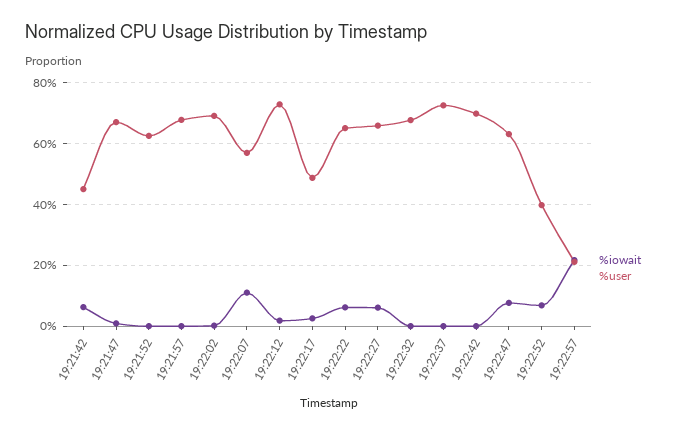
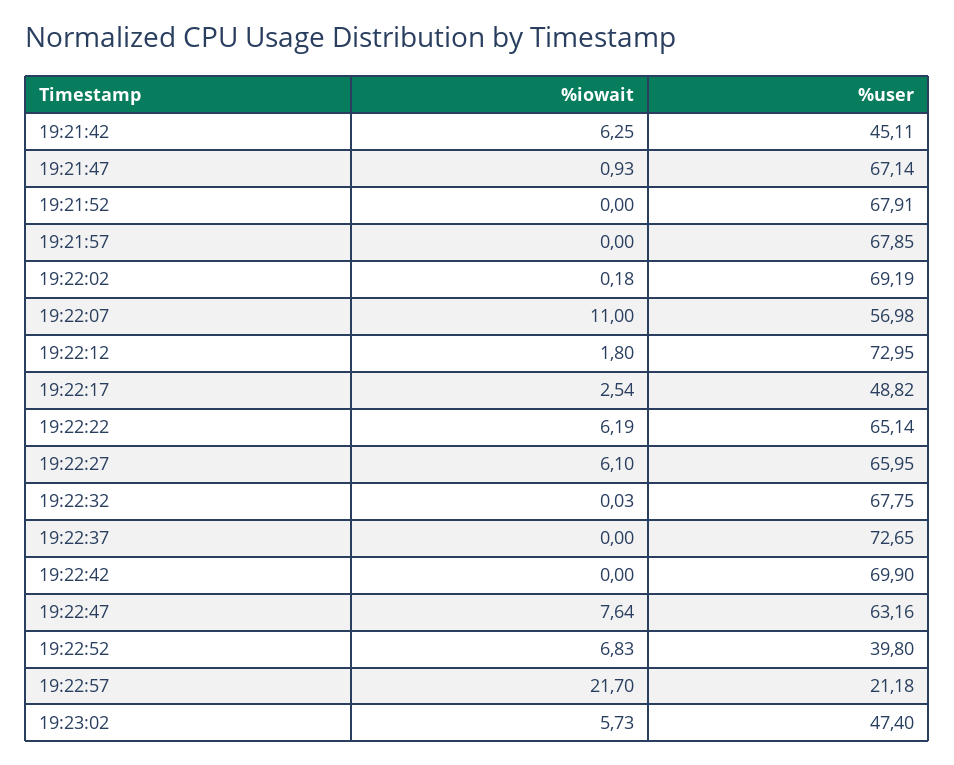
%user, 19:21:52: 62 -> 67.91
%iowait, 19:23:02: none -> 5.73
%user, 19:23:02: none -> 47.4

